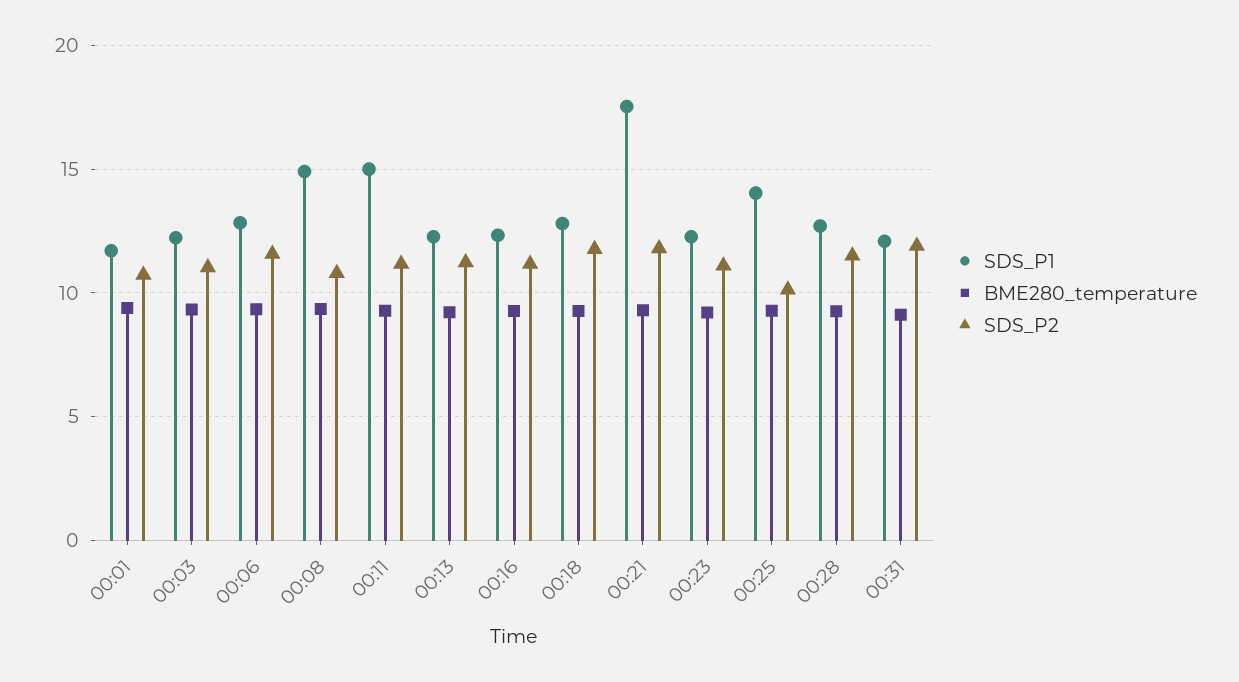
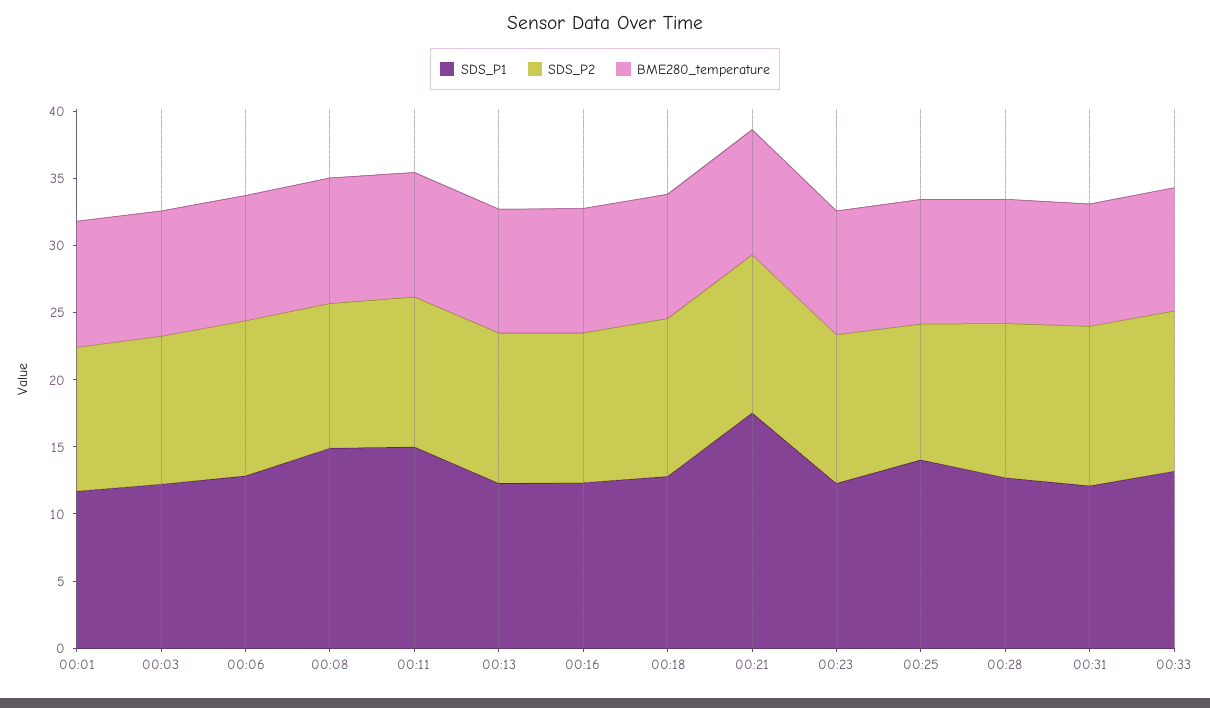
SDS_P1, 00:33: none -> 13
SDS_P2, 00:33: none -> 12
BME280_temperature, 00:33: none -> 9

